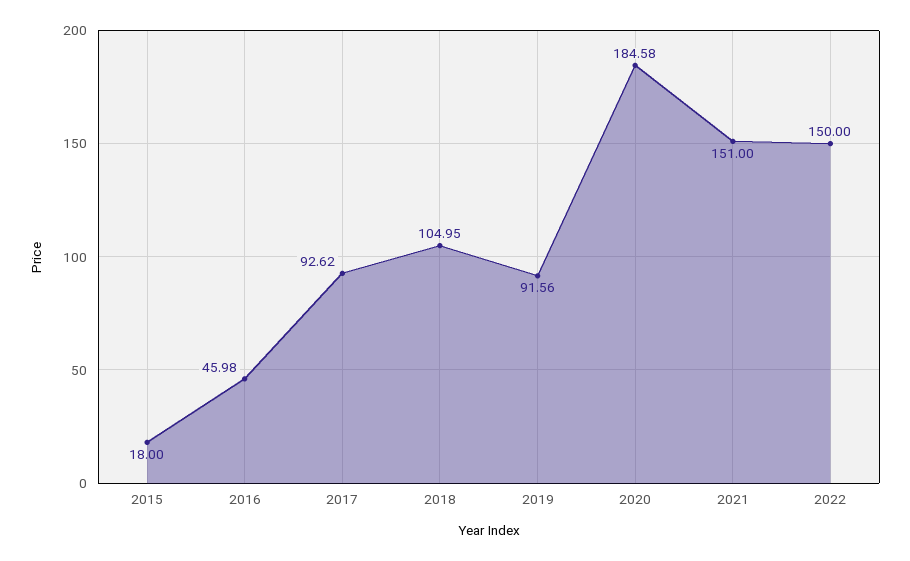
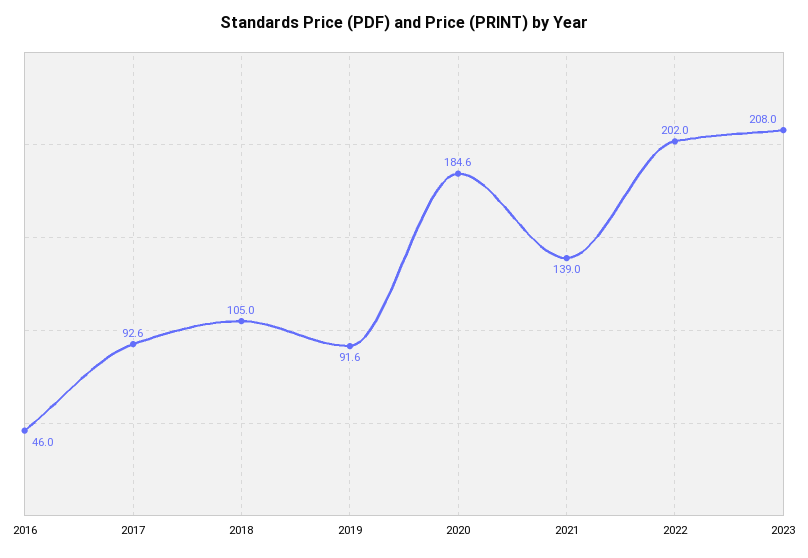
2015: 18 -> none
2021: 151 -> 139
2022: 150 -> 202
2023: none -> 208

